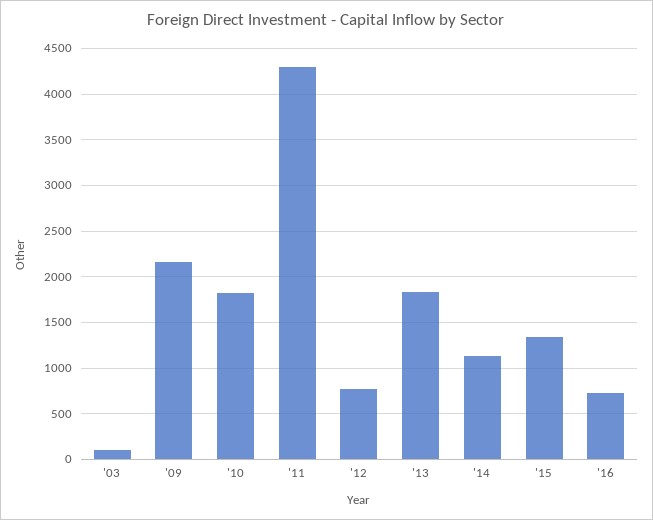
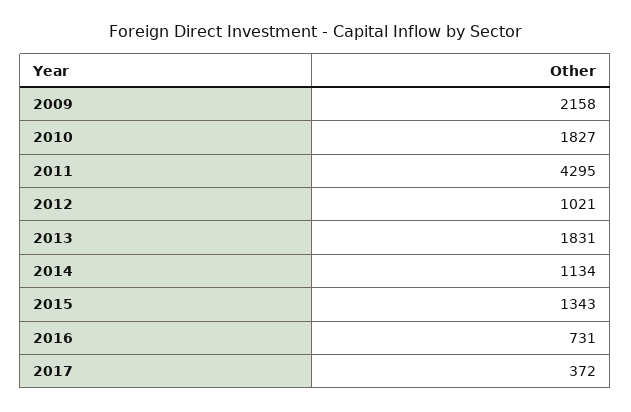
'03: 100 -> none
'12: 800 -> 1021
2017: none -> 372

